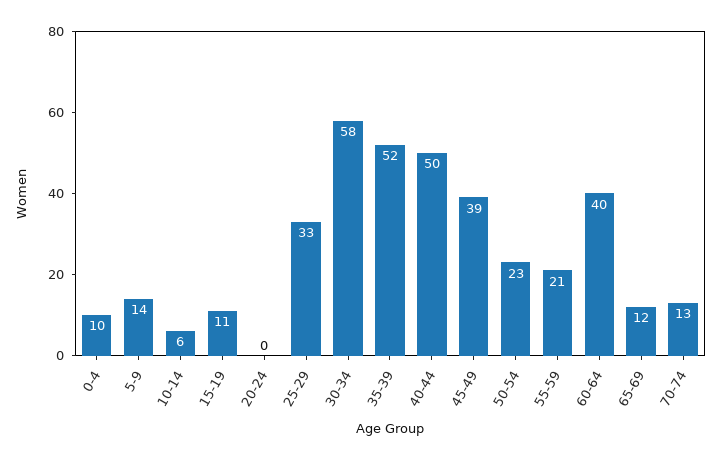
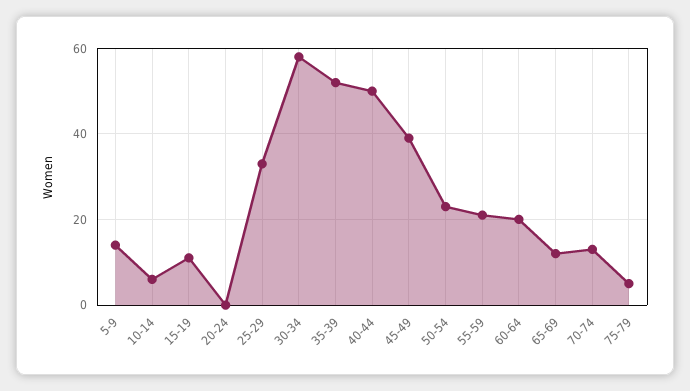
0-4: 10 -> none
60-64: 40 -> 20
75-79: none -> 5

